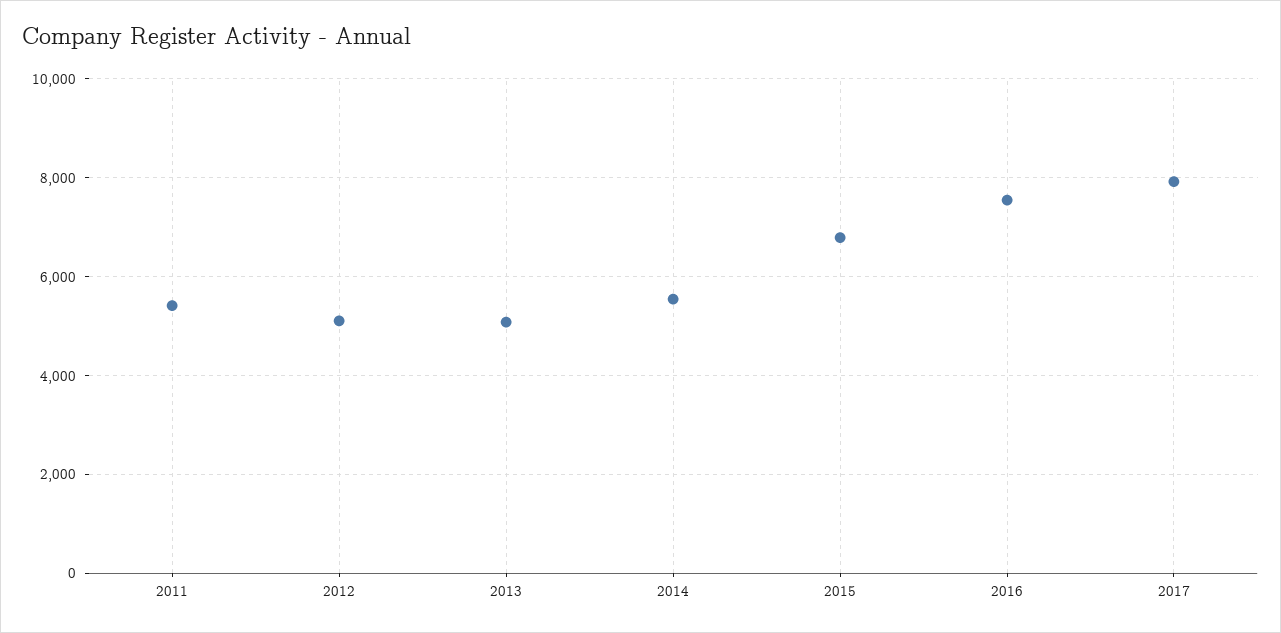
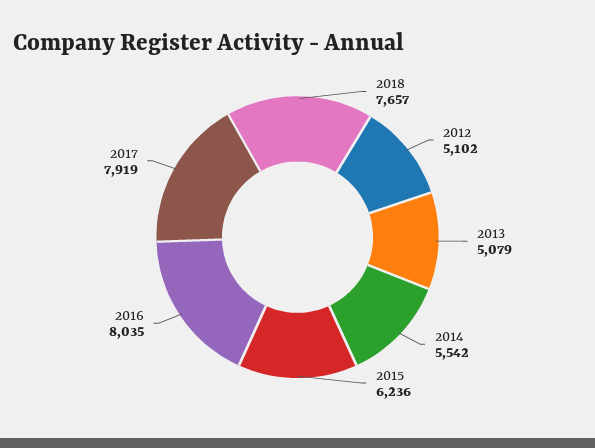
2011: 5400 -> none
2015: 6800 -> 6236
2016: 7600 -> 8035
2018: none -> 7657

